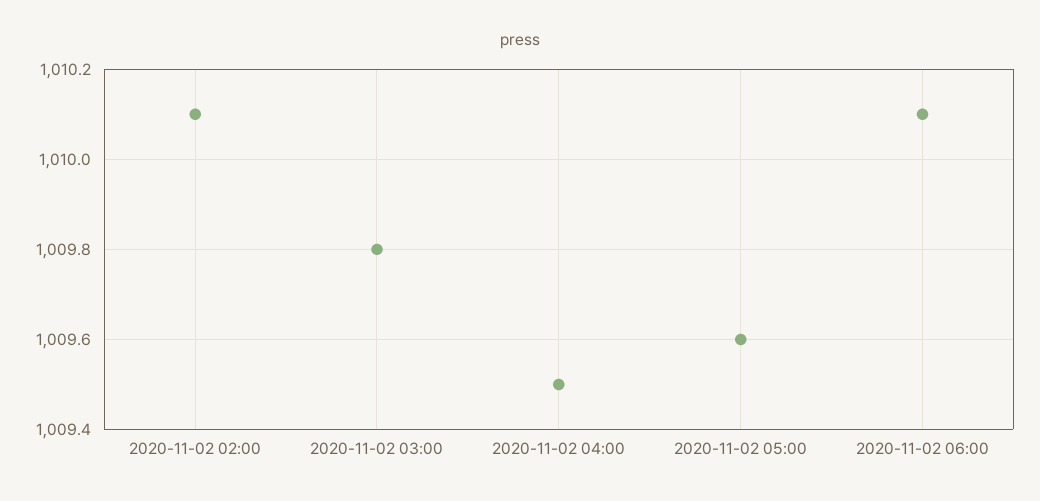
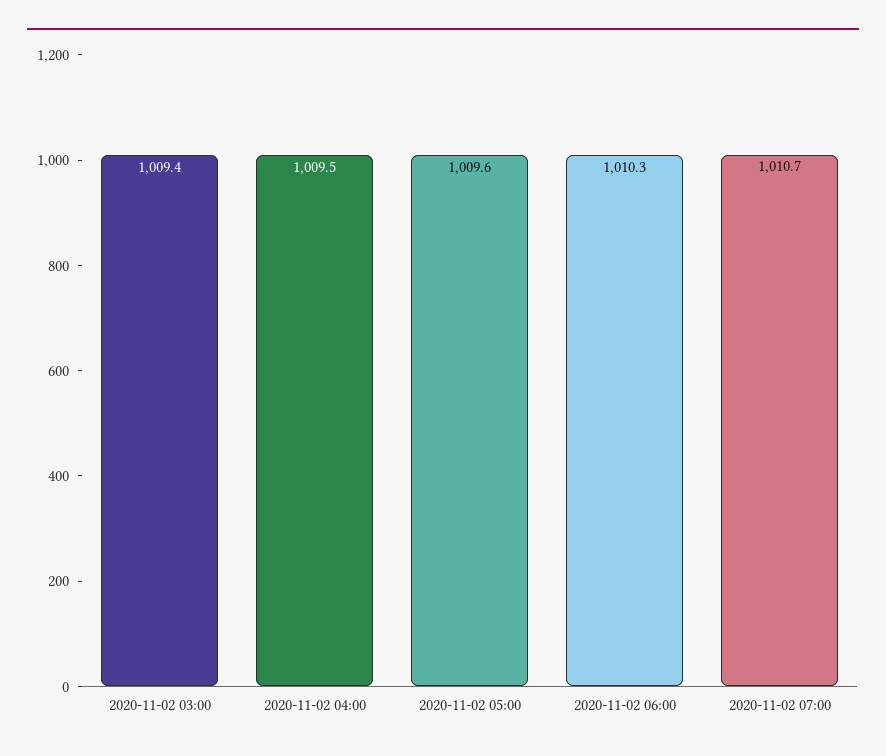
2020-11-02 02:00: 1010.1 -> none
2020-11-02 03:00: 1009.8 -> 1009.4
2020-11-02 06:00: 1010.1 -> 1010.3
2020-11-02 07:00: none -> 1010.7

